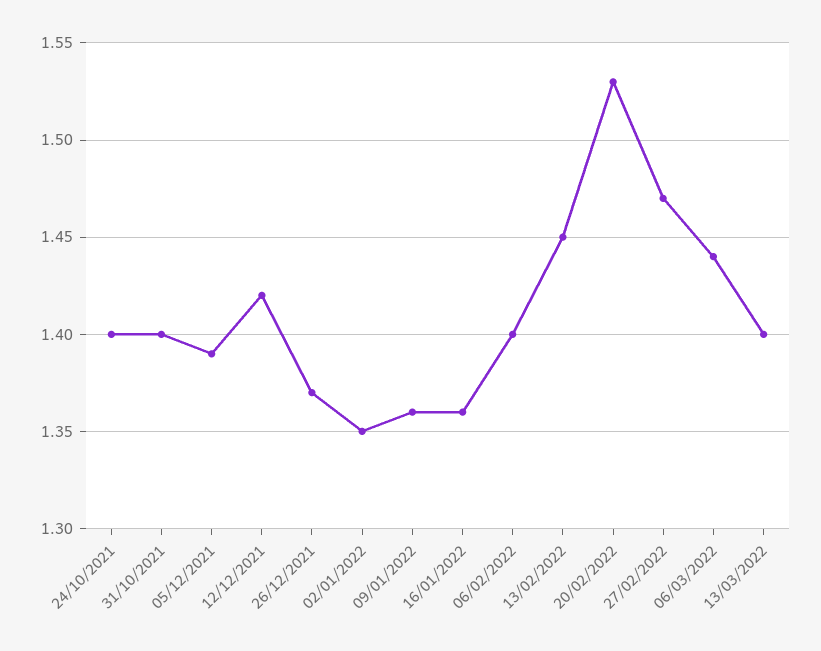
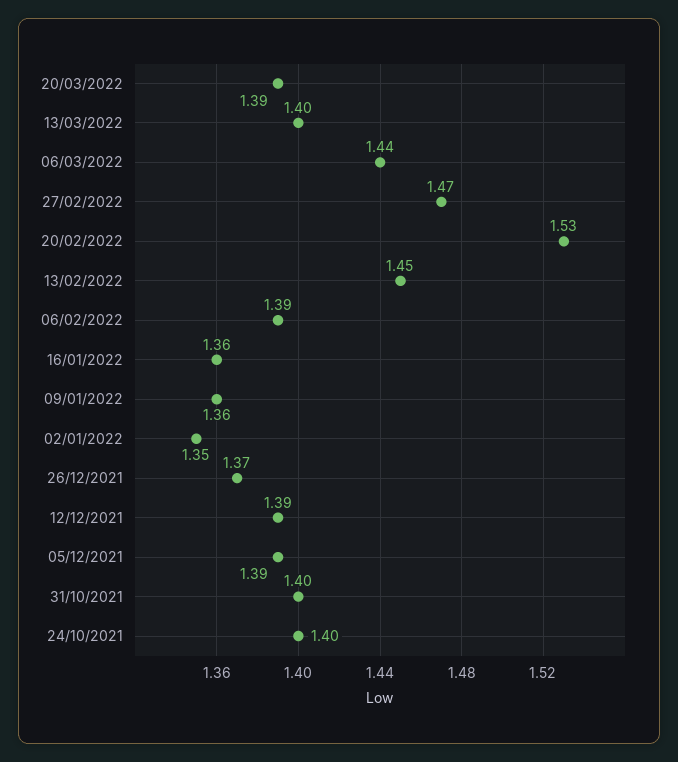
12/12/2021: 1.42 -> 1.39
06/02/2022: 1.4 -> 1.39
20/03/2022: none -> 1.39

